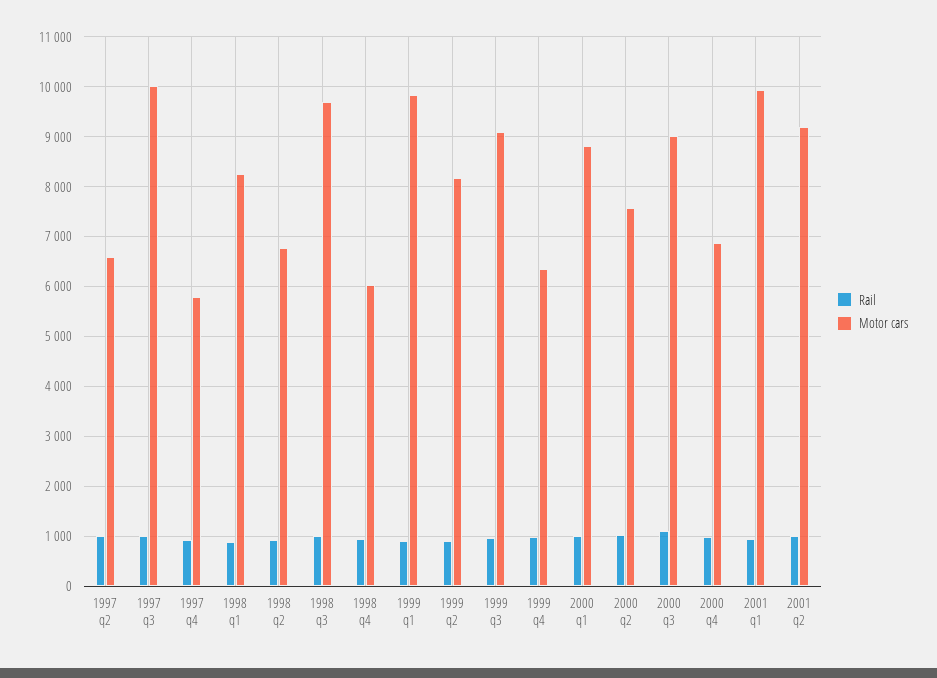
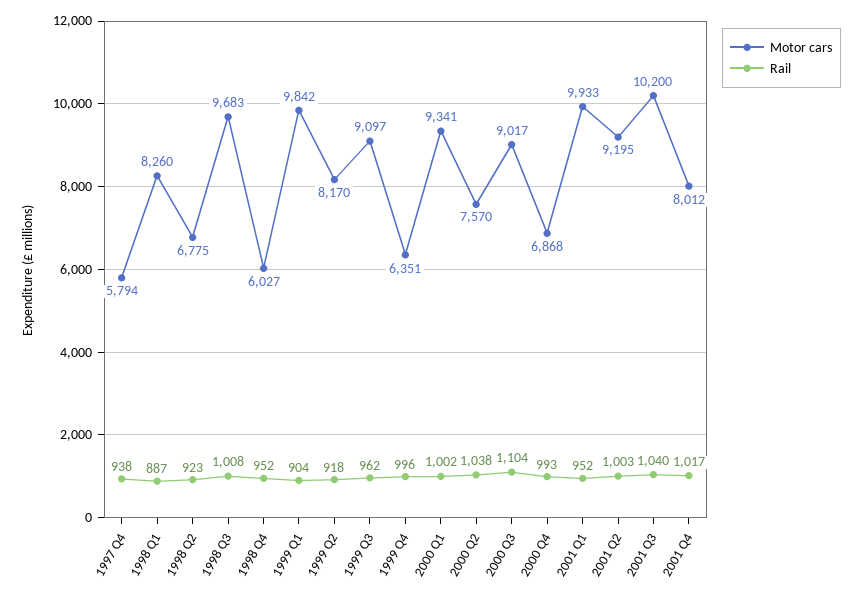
Rail, 1997 q2: 1000 -> none
Motor cars, 1997 q2: 6600 -> none
Rail, 1997 q3: 1000 -> none
Motor cars, 1997 q3: 10000 -> none
Motor cars, 2000 q1: 8800 -> 9341
Motor cars, 2001 Q3: none -> 10200
Rail, 2001 Q3: none -> 1040
Motor cars, 2001 Q4: none -> 8012
Rail, 2001 Q4: none -> 1017

